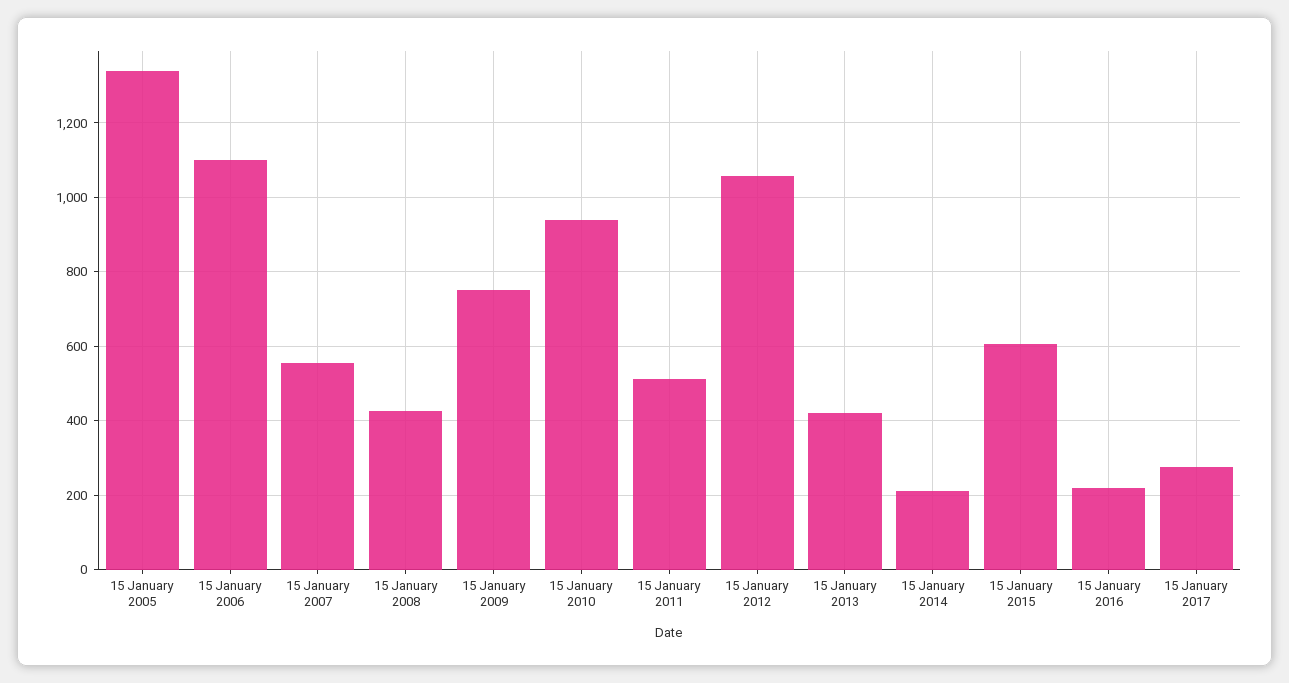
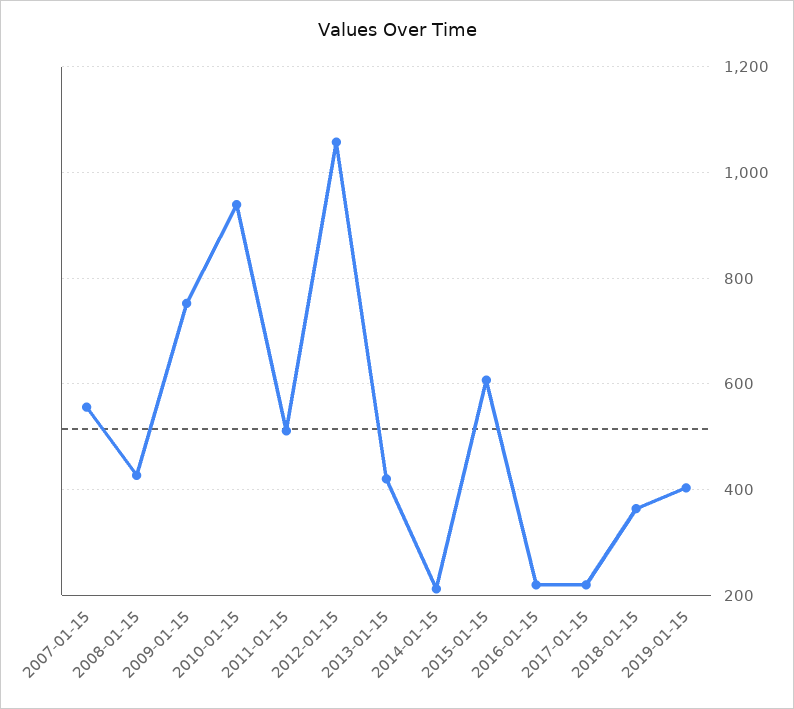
15 January 2005: 1340 -> none
15 January 2006: 1100 -> none
15 January 2017: 280 -> 220
2018-01-15: none -> 360
2019-01-15: none -> 400

